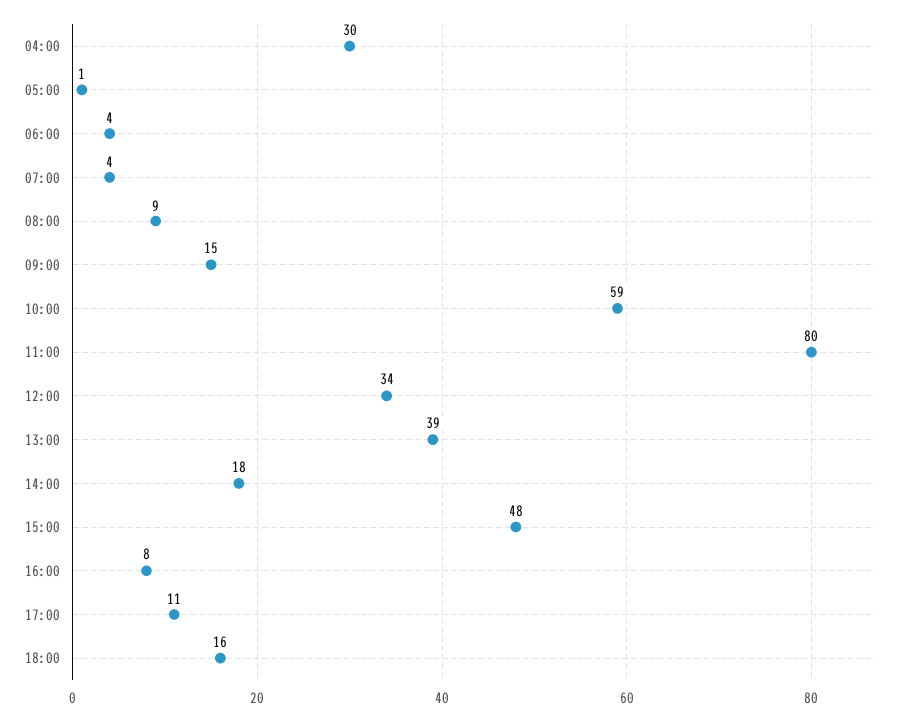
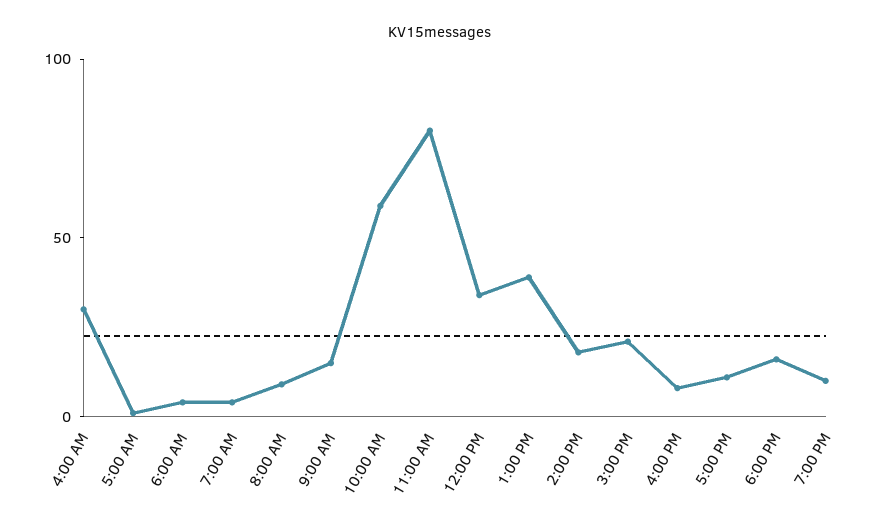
15:00: 48 -> 20
7:00 PM: none -> 10

